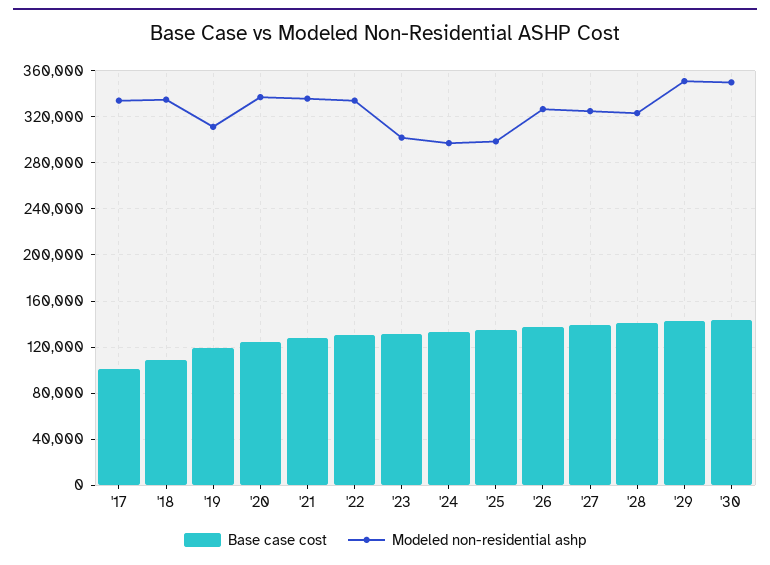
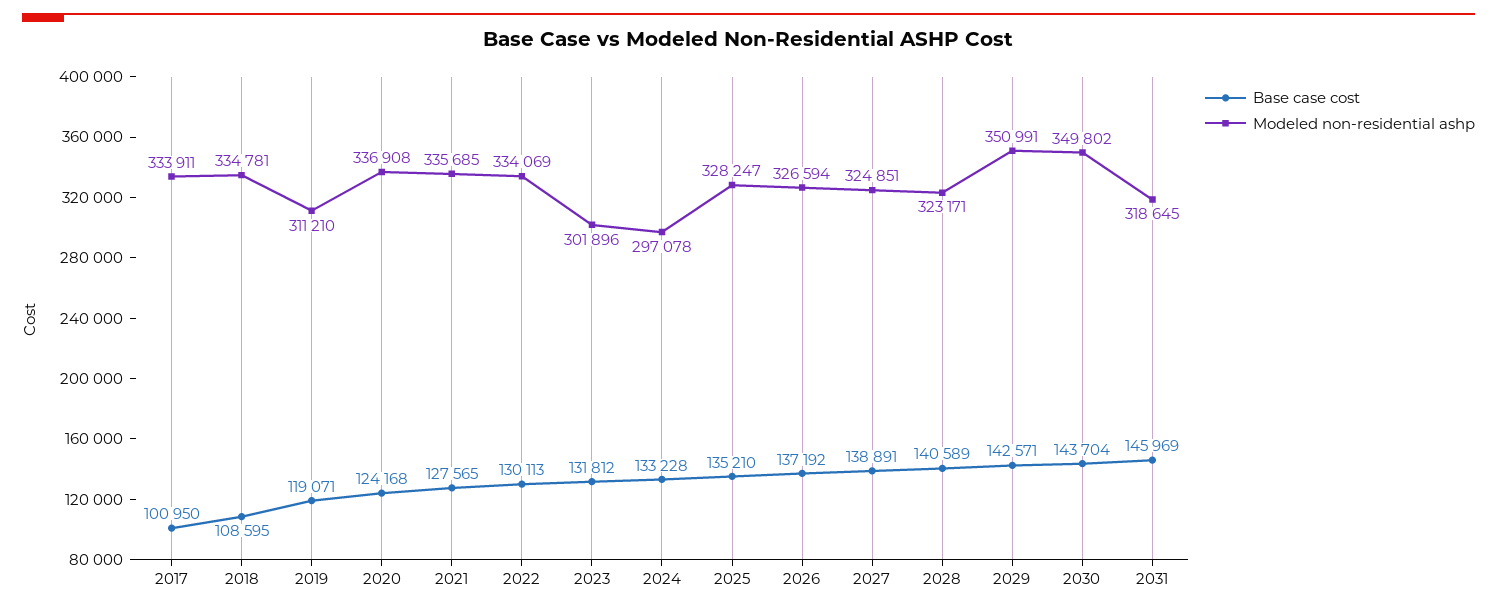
Modeled non-residential ashp, '25: 300000 -> 328247
Base case cost, 2031: none -> 145969
Modeled non-residential ashp, 2031: none -> 318645

